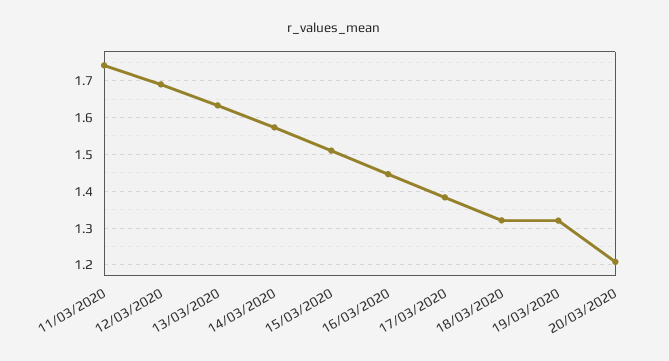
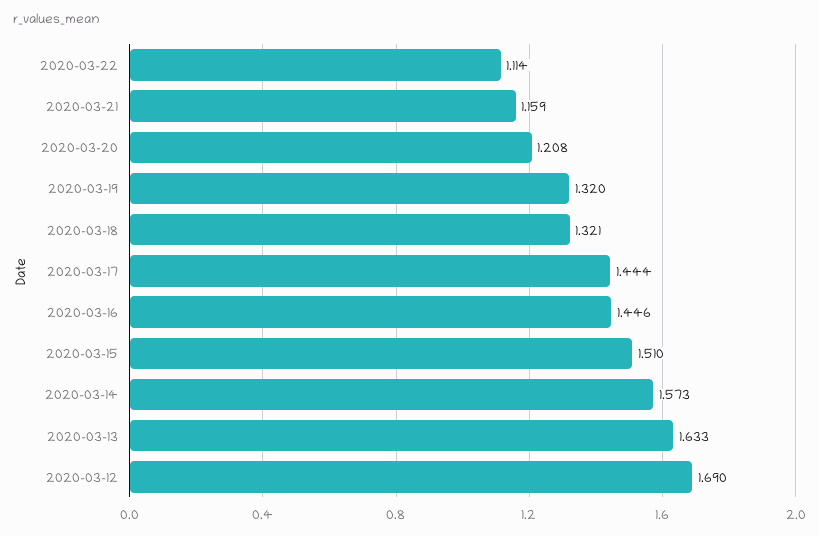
11/03/2020: 1.74 -> none
17/03/2020: 1.38 -> 1.444
2020-03-22: none -> 1.114
2020-03-21: none -> 1.159

